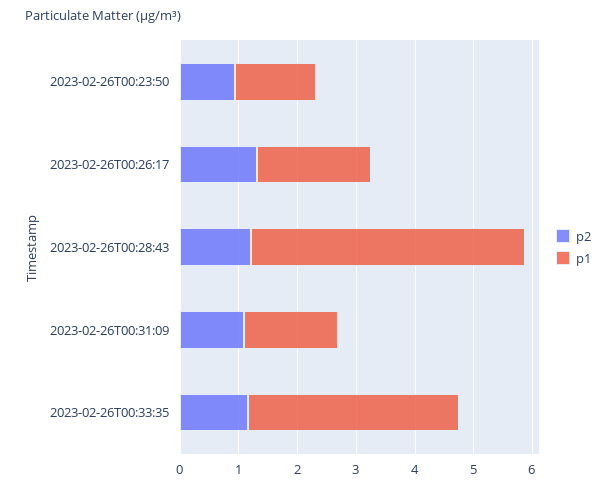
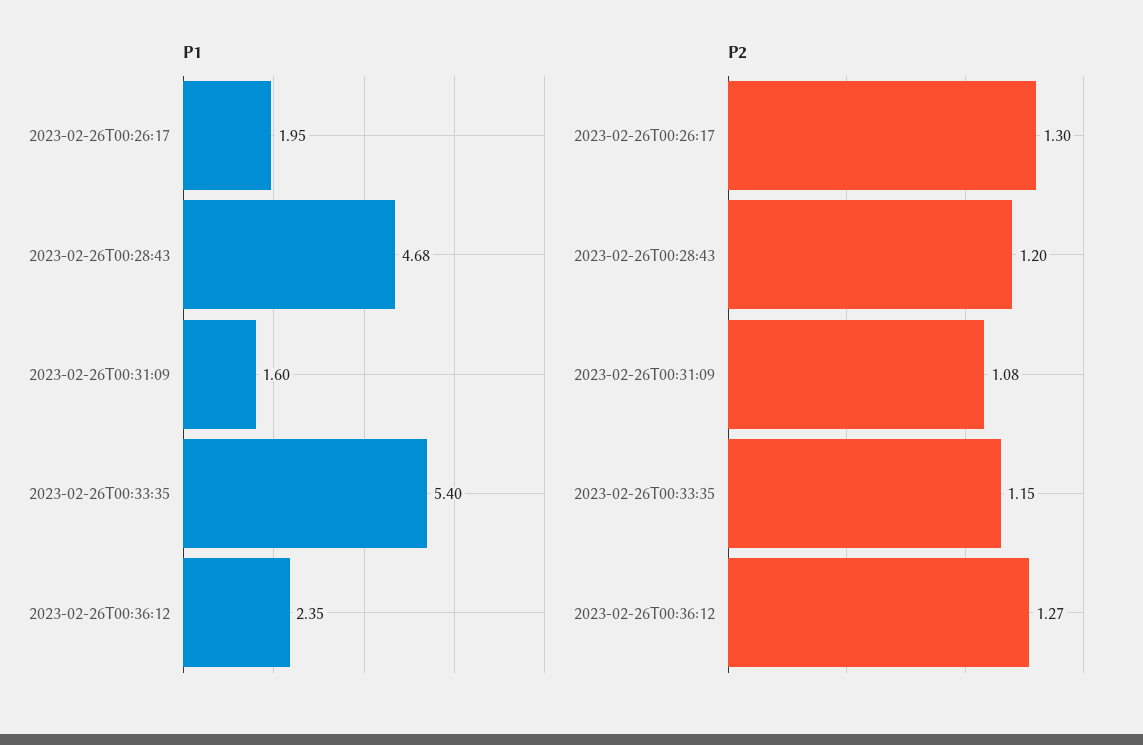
p2, 2023-02-26T00:23:50: 1 -> none
p1, 2023-02-26T00:23:50: 1.4 -> none
p1, 2023-02-26T00:33:35: 3.6 -> 5.4
p1, 2023-02-26T00:36:12: none -> 2.35
p2, 2023-02-26T00:36:12: none -> 1.27

